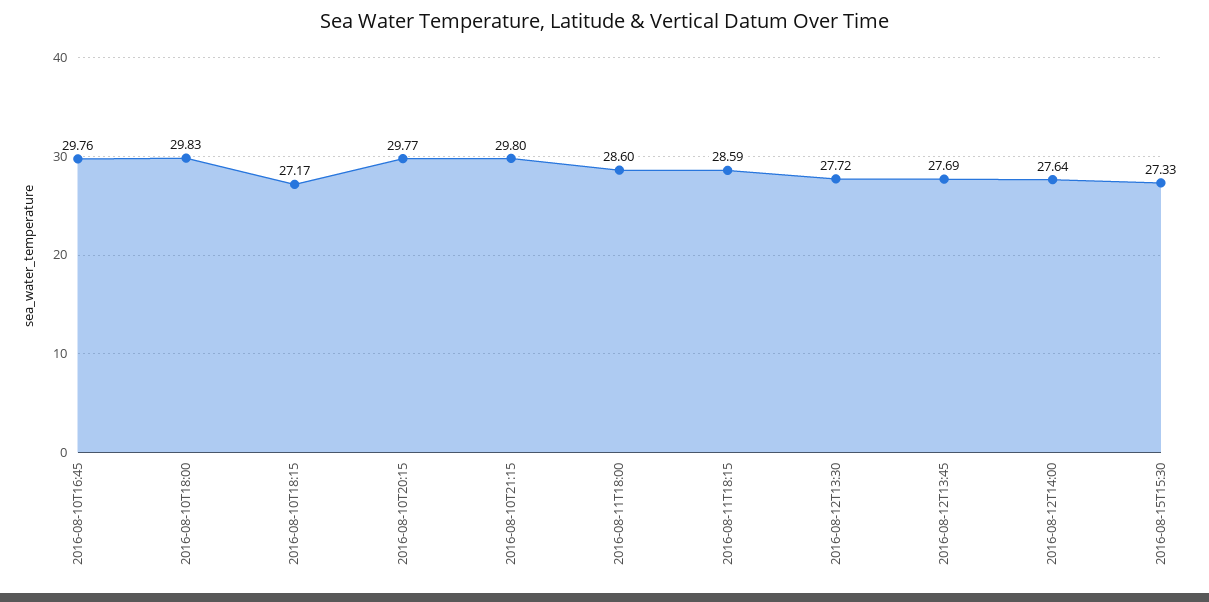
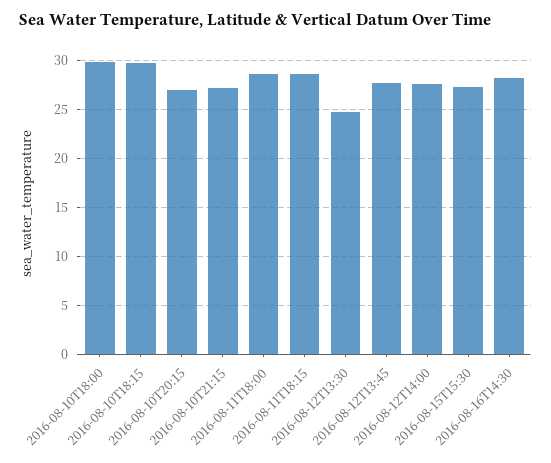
2016-08-10T16:45: 29.76 -> none
2016-08-10T18:15: 27.17 -> 30
2016-08-10T20:15: 29.77 -> 27
2016-08-10T21:15: 29.8 -> 27
2016-08-12T13:30: 27.72 -> 25
2016-08-16T14:30: none -> 28

